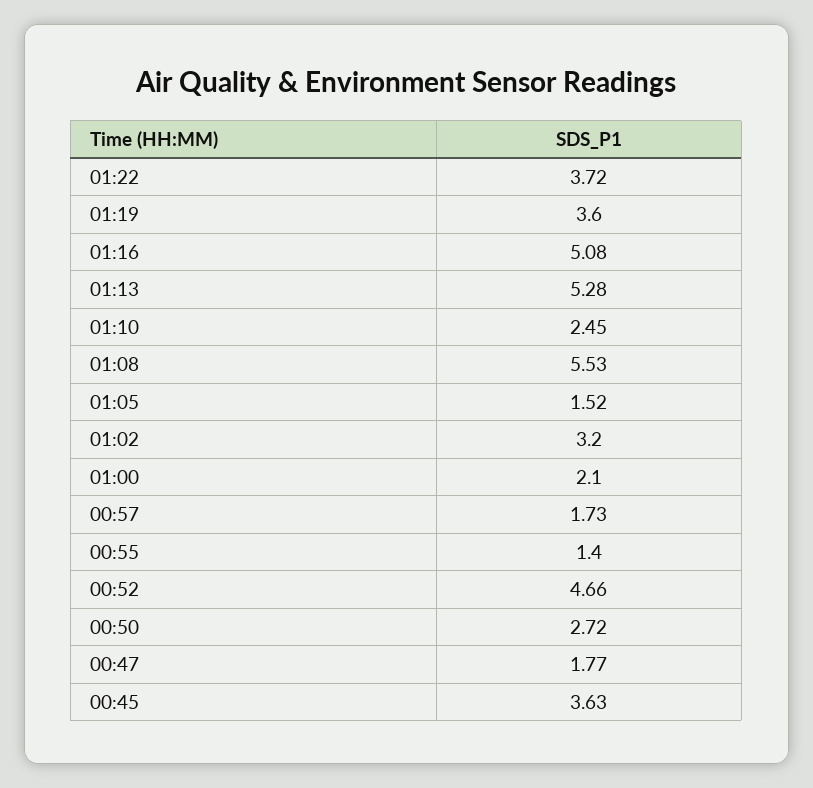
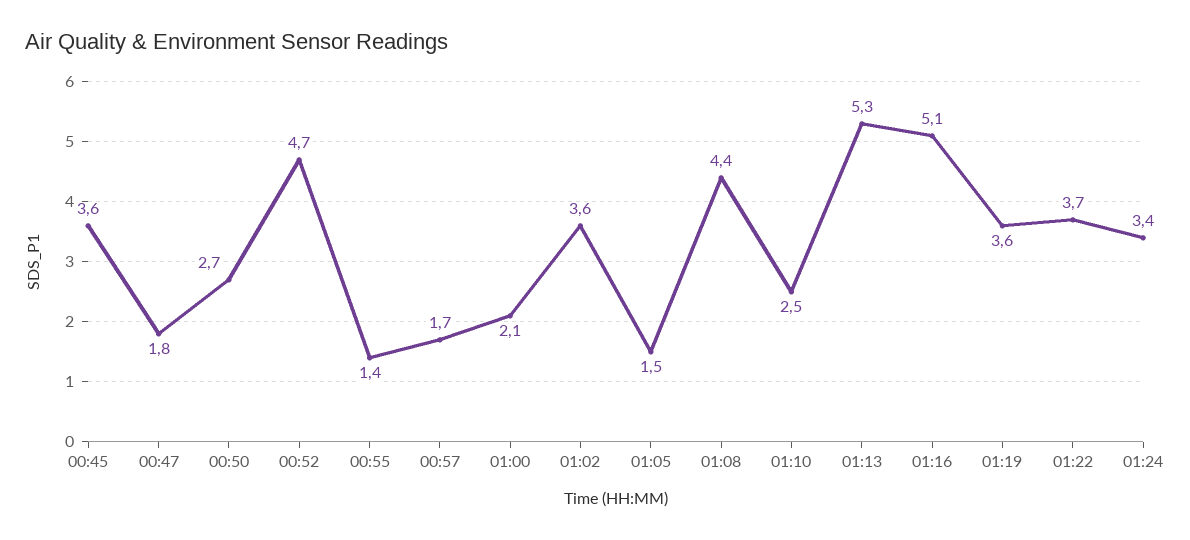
01:08: 5.53 -> 4.4
01:02: 3.2 -> 3.6
01:24: none -> 3.4

